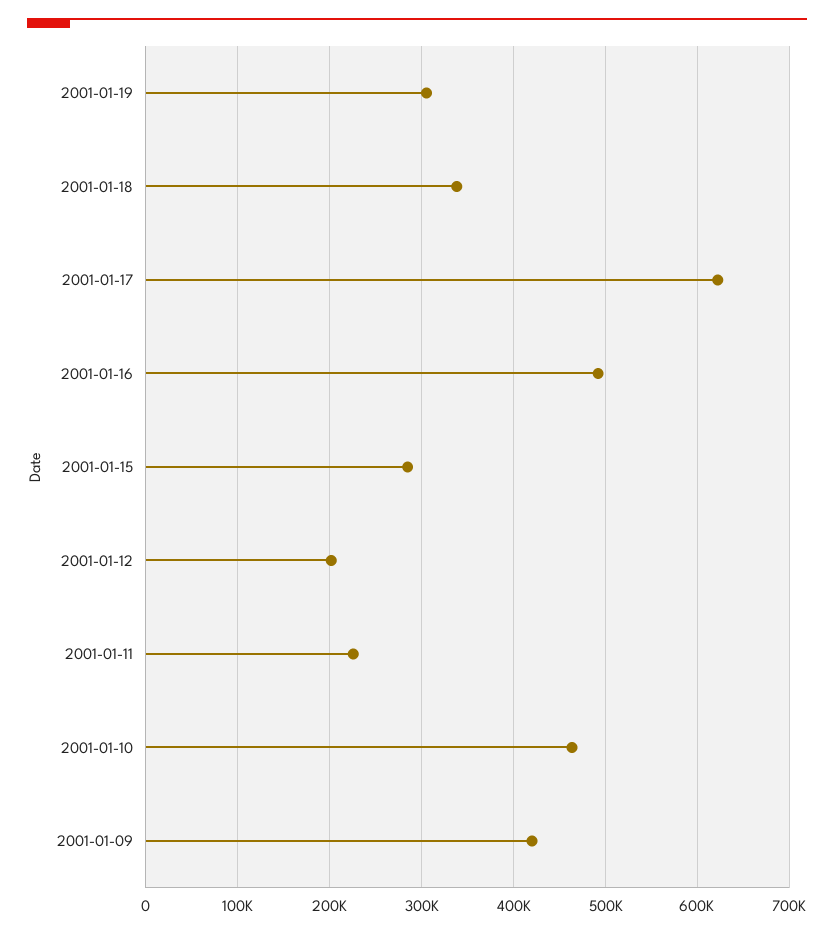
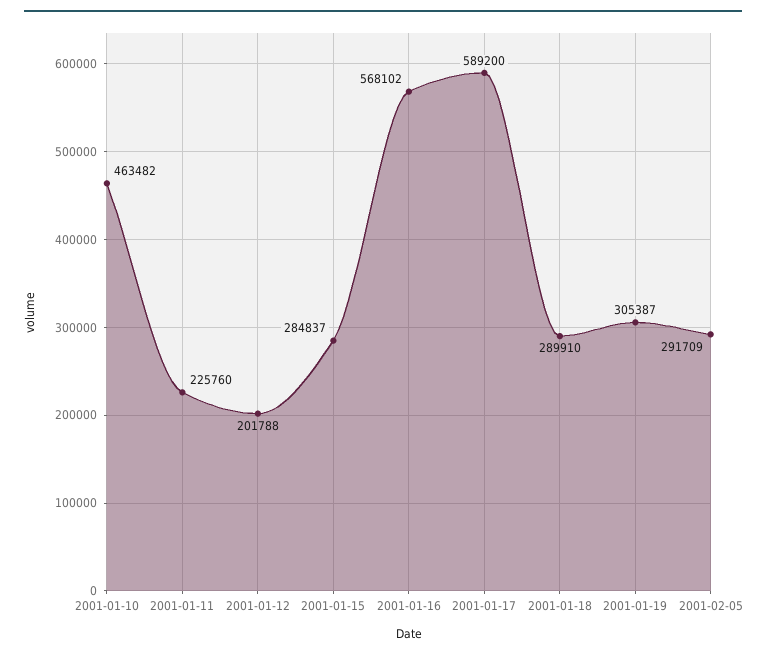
2001-01-18: 340000 -> 289910
2001-01-17: 620000 -> 589200
2001-01-16: 490000 -> 568102
2001-01-09: 420000 -> none
2001-02-05: none -> 291709

